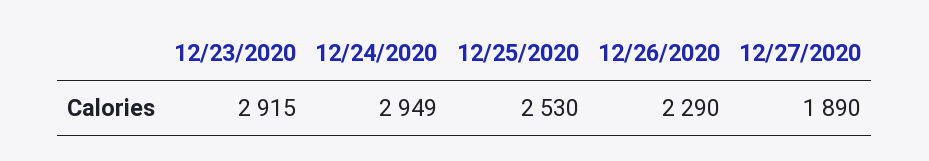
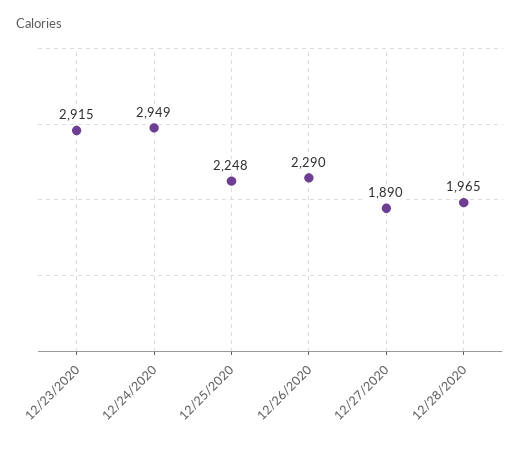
12/25/2020: 2530 -> 2248
12/28/2020: none -> 1965

